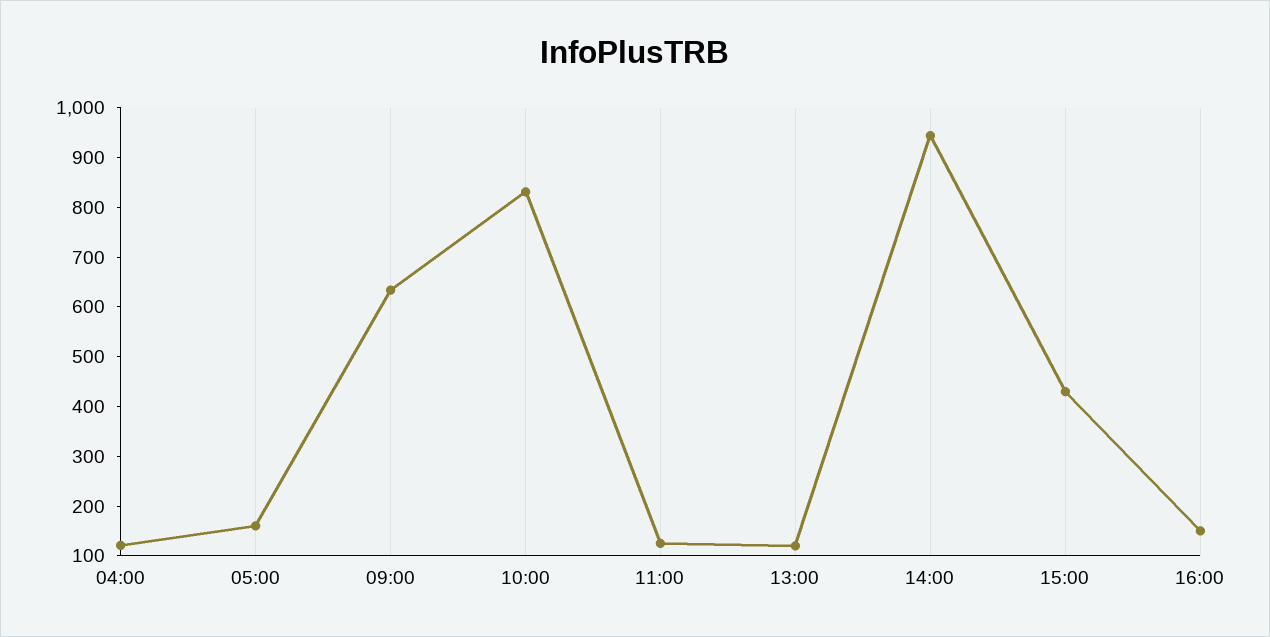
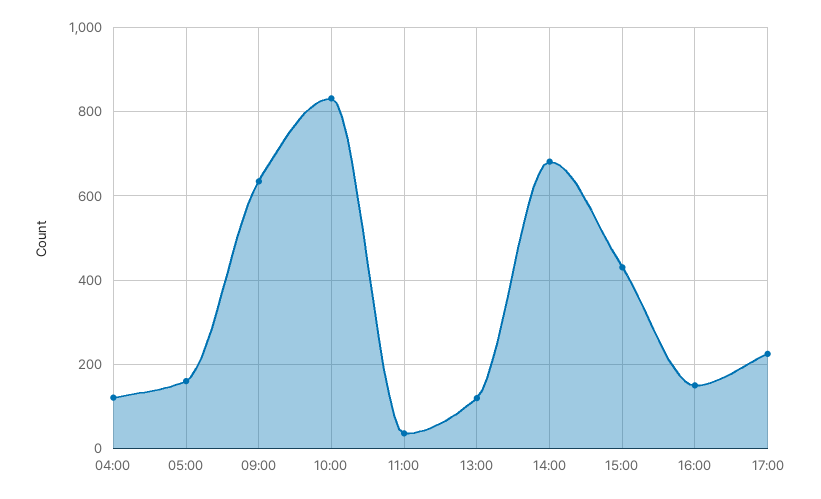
11:00: 120 -> 40
14:00: 940 -> 680
17:00: none -> 220

